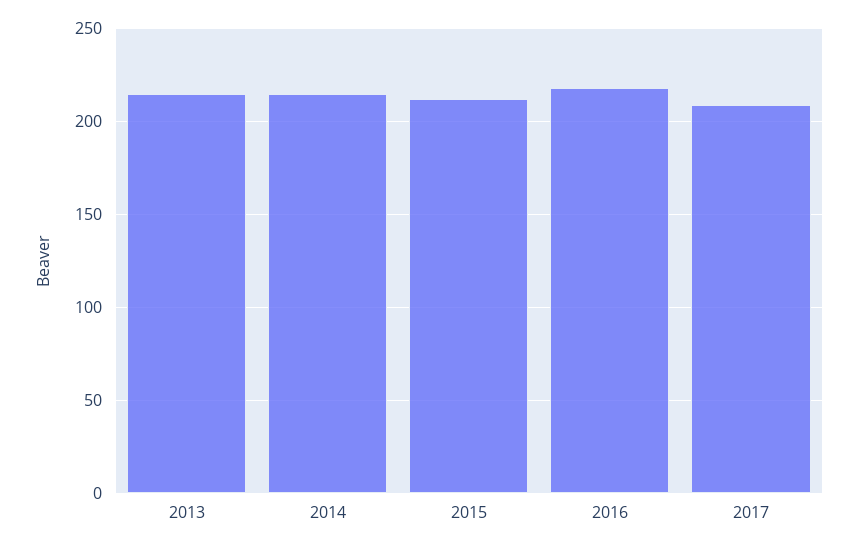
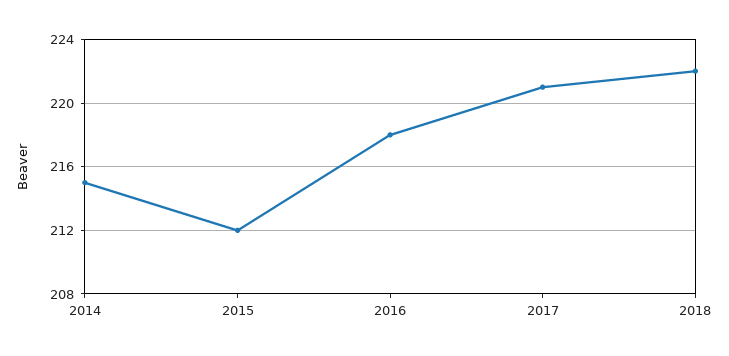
2013: 215 -> none
2017: 210 -> 221
2018: none -> 222

